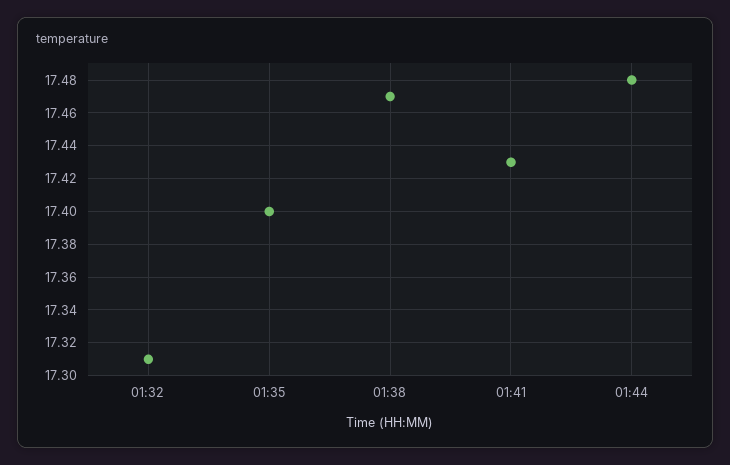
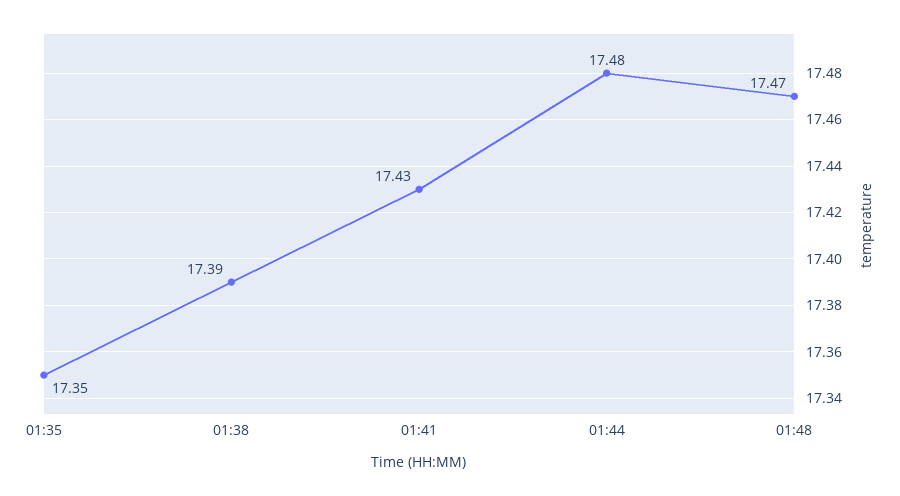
01:32: 17.31 -> none
01:35: 17.4 -> 17.35
01:38: 17.47 -> 17.39
01:48: none -> 17.47

